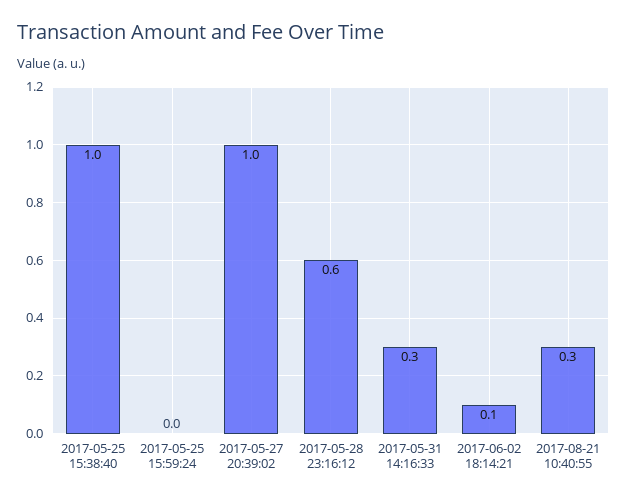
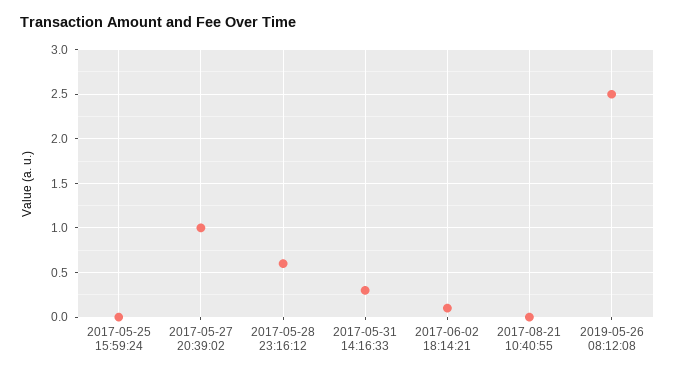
2017-05-25 15:38:40: 1 -> none
2017-08-21 10:40:55: 0.3 -> 0
2019-05-26 08:12:08: none -> 2.5

